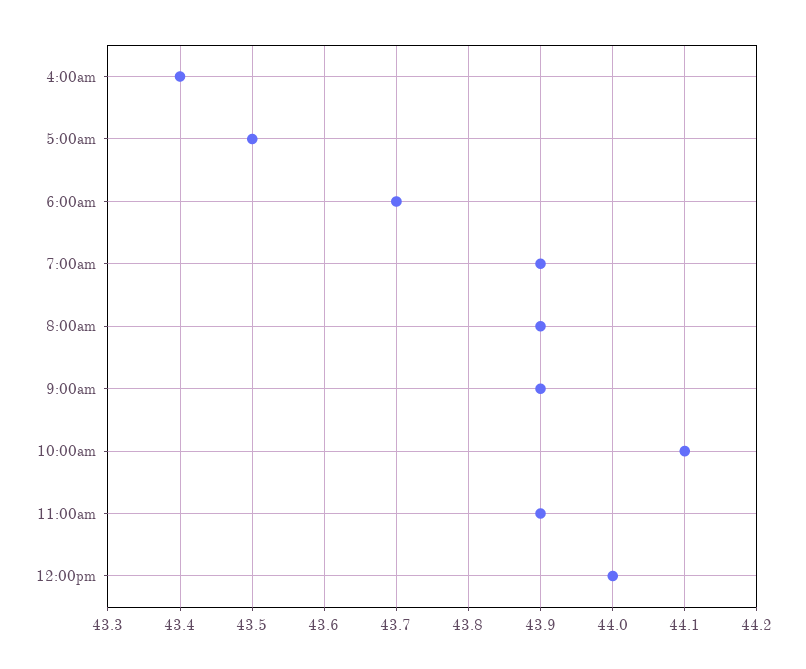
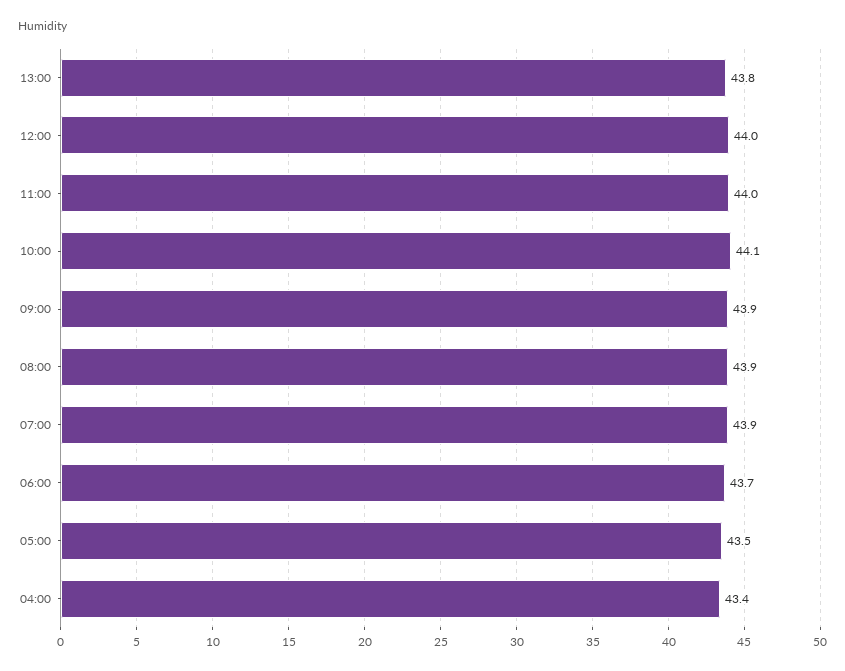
11:00am: 43.9 -> 44
13:00: none -> 43.8

